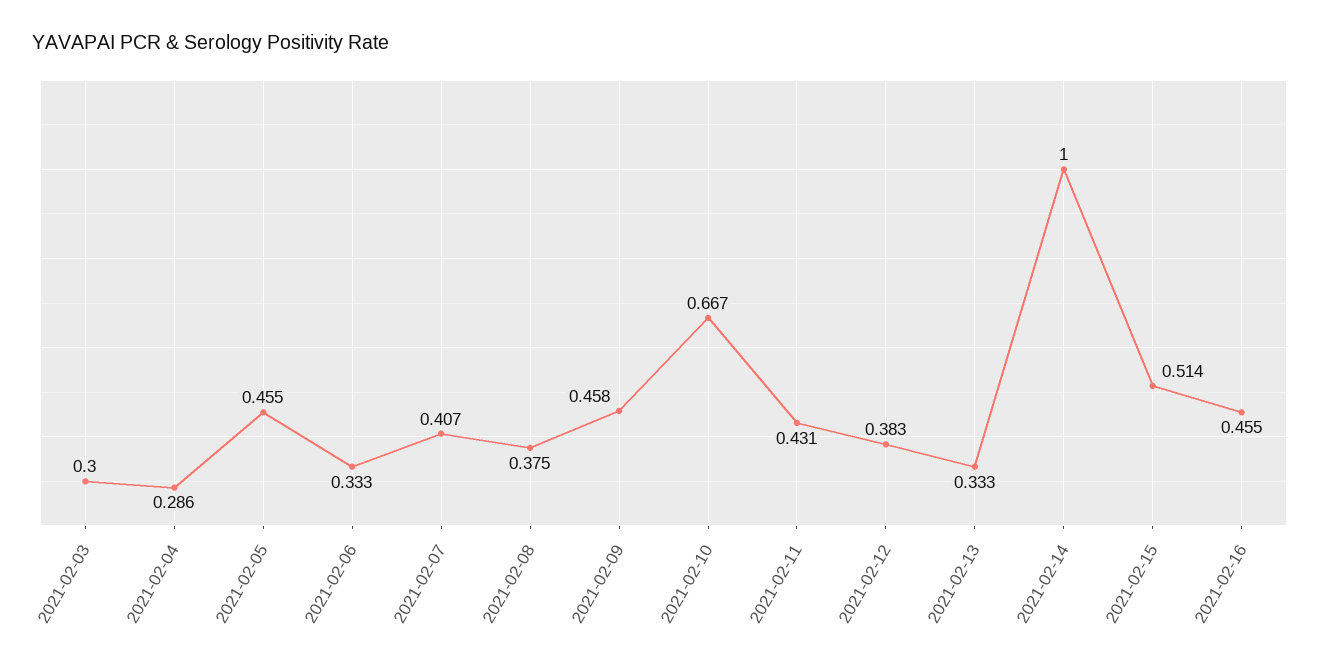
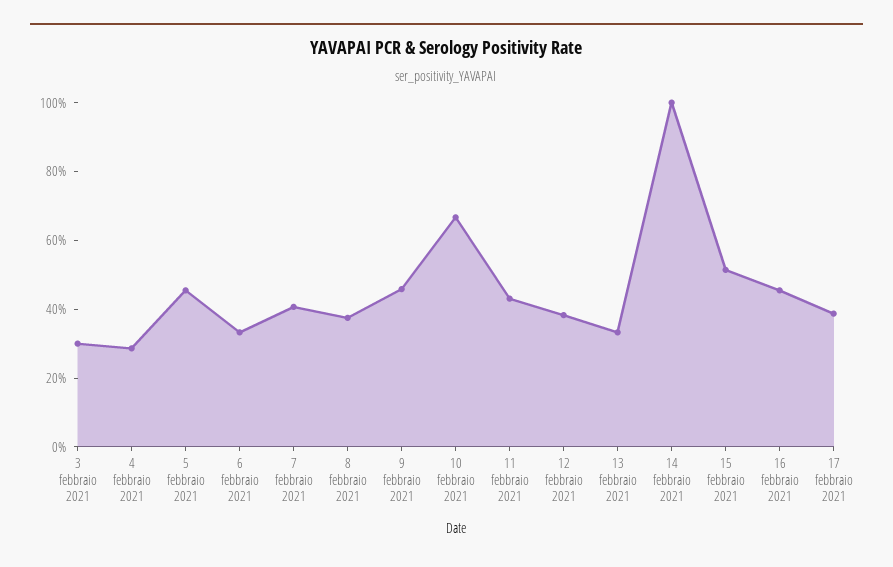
17 febbraio 2021: none -> 0.4

